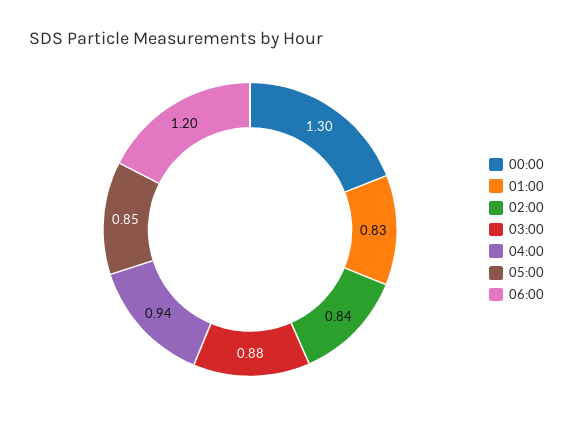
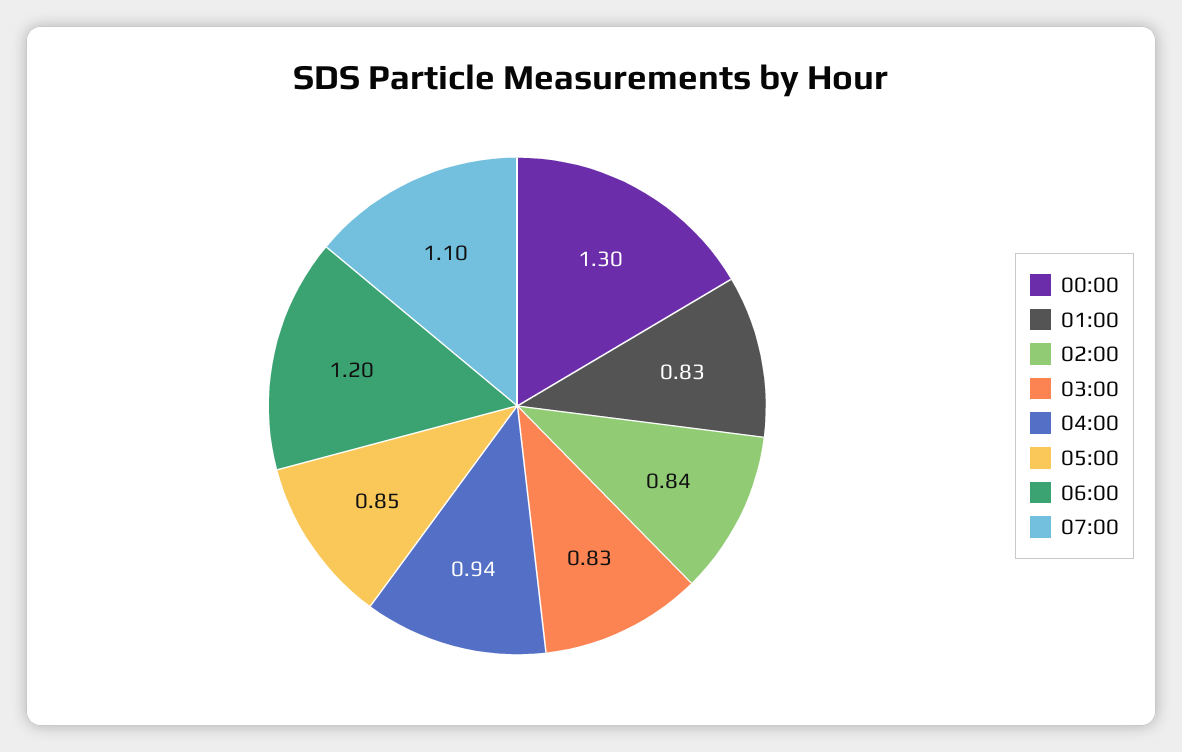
03:00: 0.88 -> 0.83
07:00: none -> 1.1

